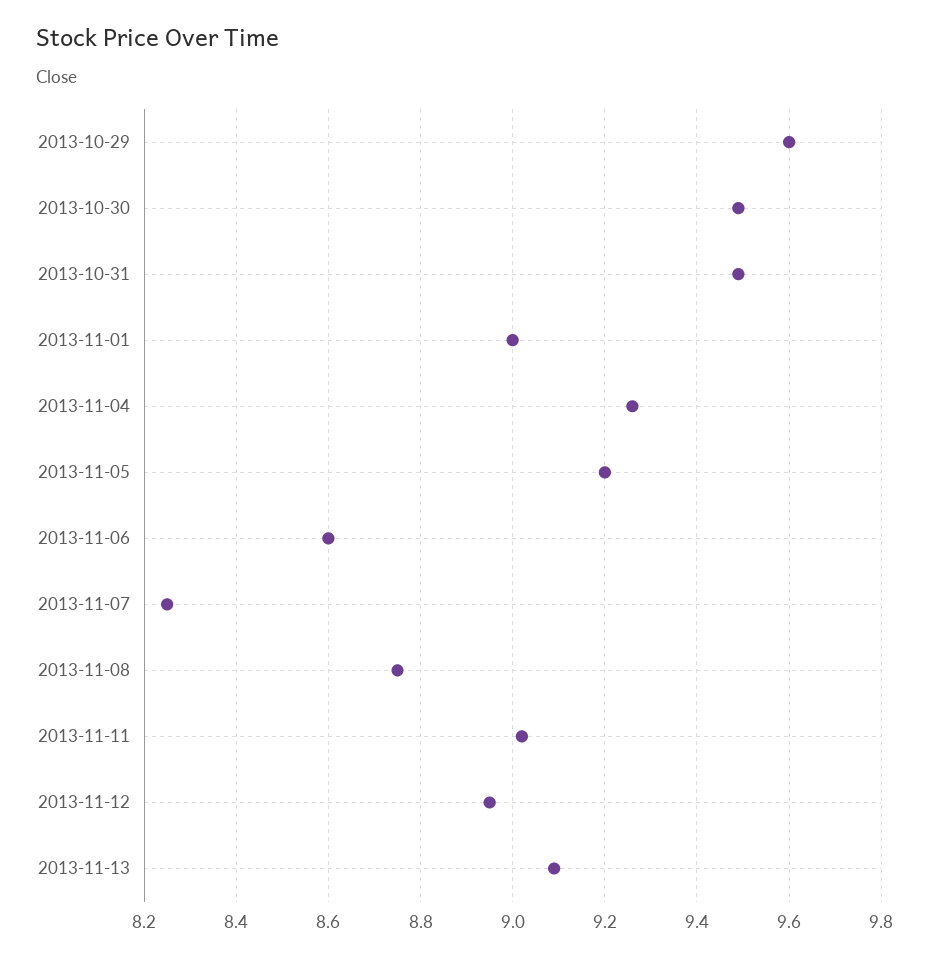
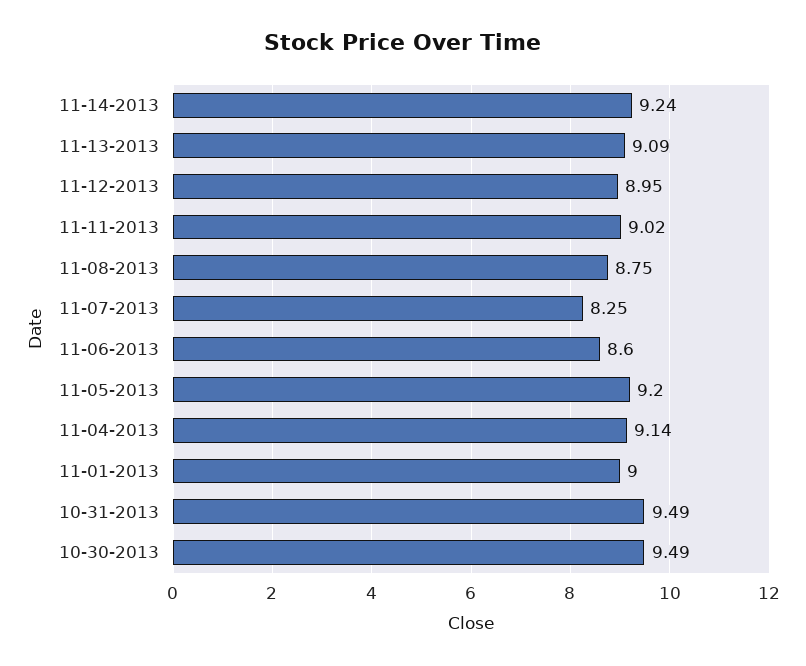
2013-10-29: 9.6 -> none
2013-11-04: 9.25 -> 9.14
11-14-2013: none -> 9.24

